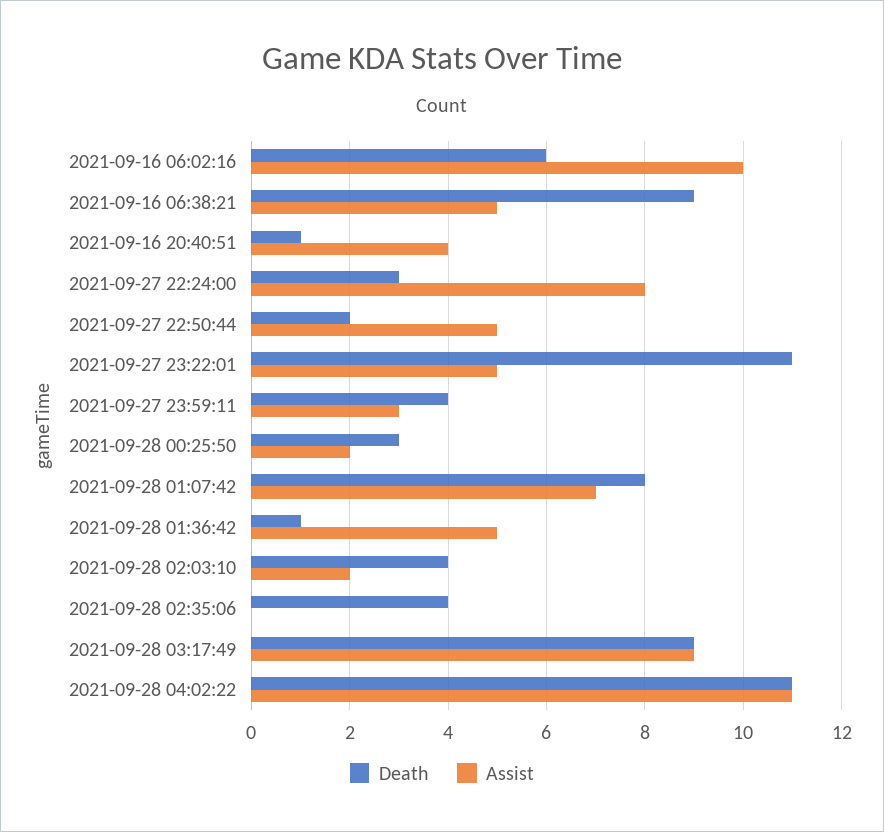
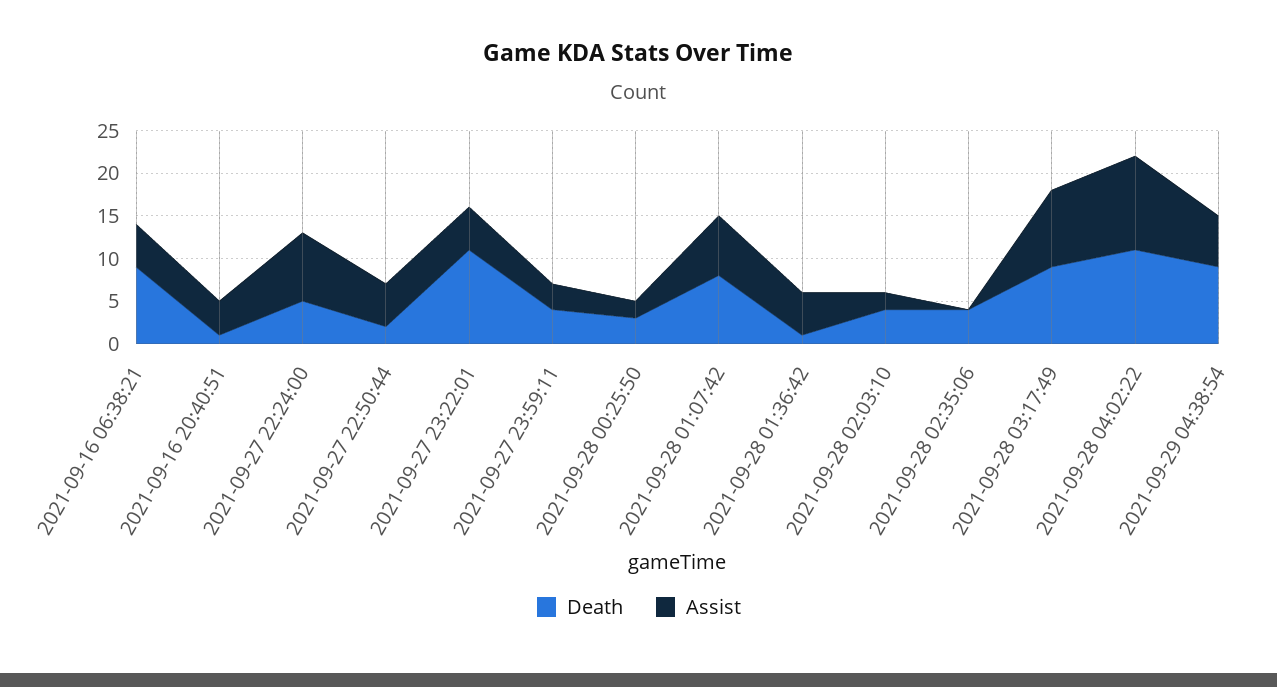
Death, 2021-09-16 06:02:16: 6 -> none
Assist, 2021-09-16 06:02:16: 10 -> none
Death, 2021-09-27 22:24:00: 3 -> 5
Death, 2021-09-29 04:38:54: none -> 9
Assist, 2021-09-29 04:38:54: none -> 6

